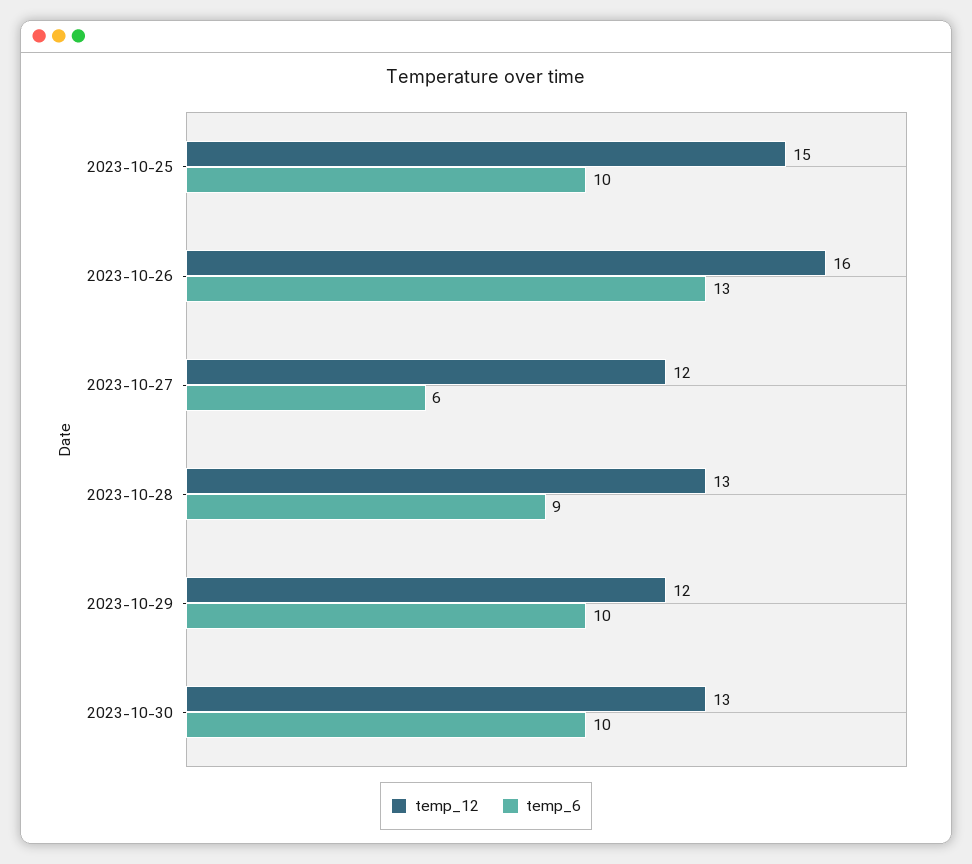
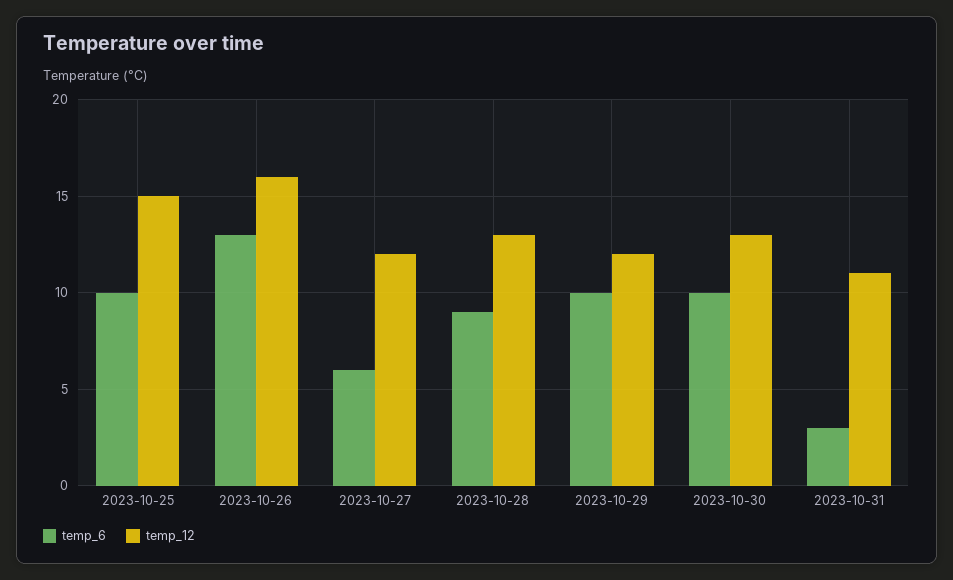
temp_6, 2023-10-31: none -> 3
temp_12, 2023-10-31: none -> 11

